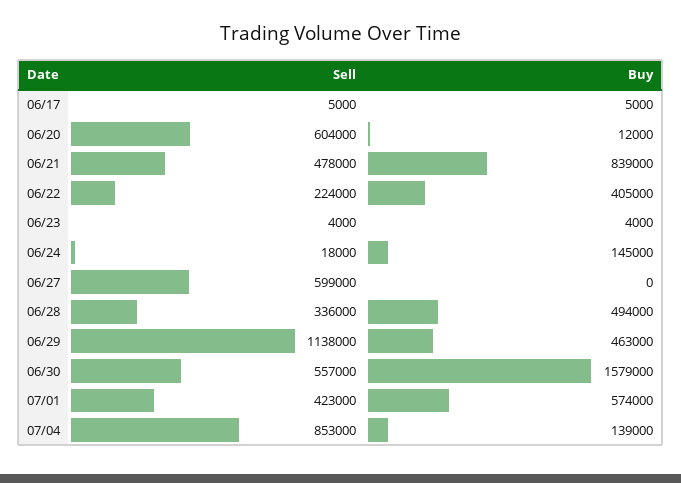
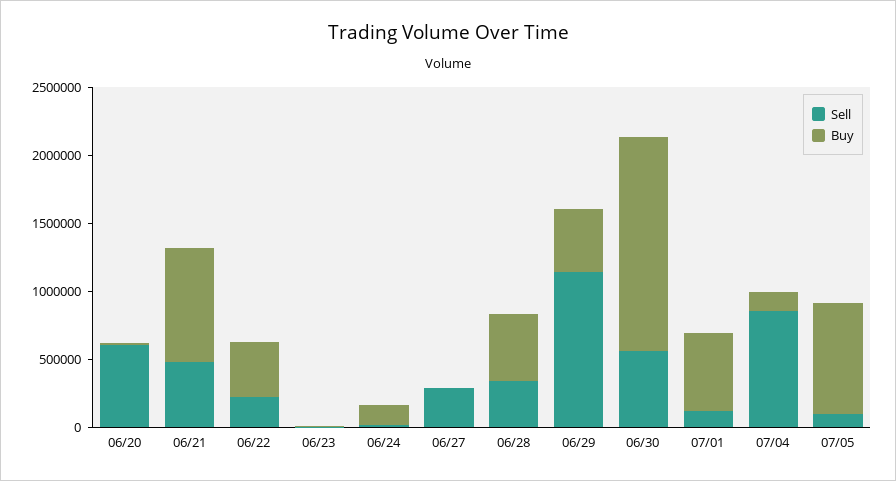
Sell, 06/17: 5000 -> none
Buy, 06/17: 5000 -> none
Sell, 06/27: 599000 -> 300000
Sell, 07/01: 423000 -> 100000
Sell, 07/05: none -> 100000
Buy, 07/05: none -> 800000

